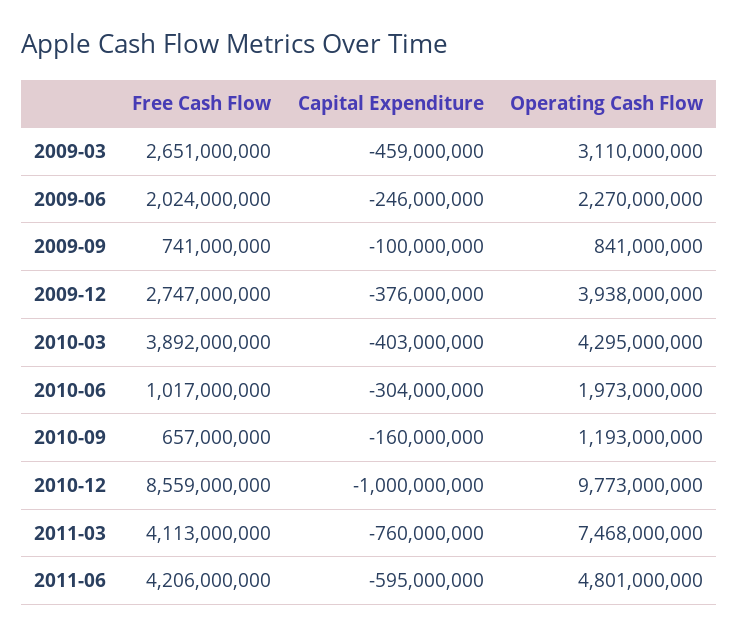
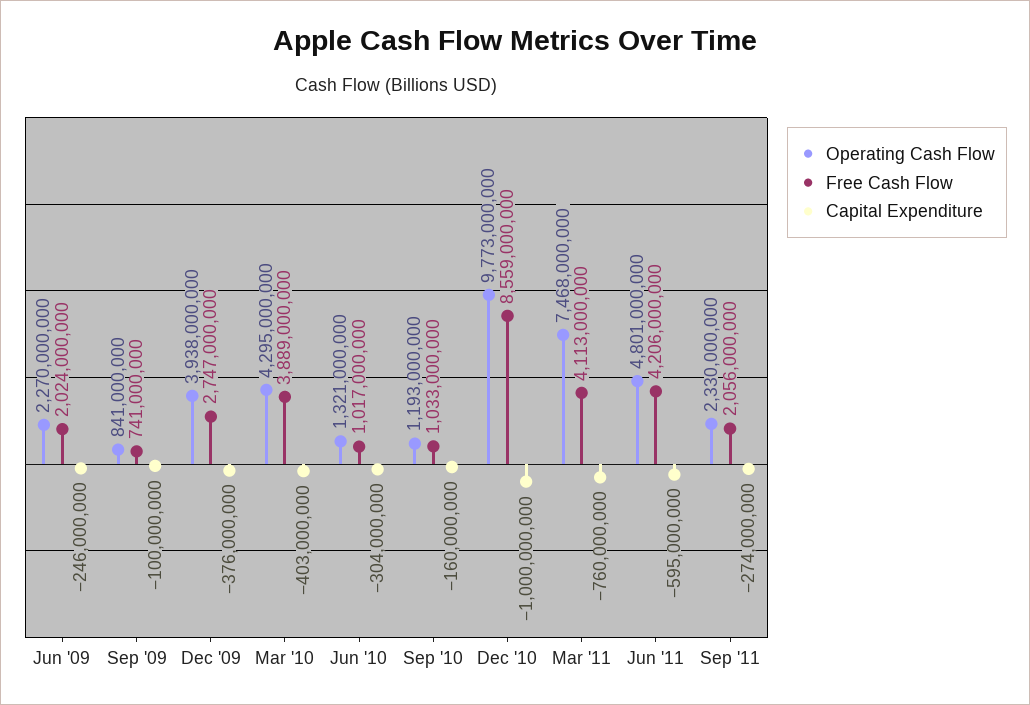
Free Cash Flow, 2009-03: 2651000000 -> none
Capital Expenditure, 2009-03: -459000000 -> none
Operating Cash Flow, 2009-03: 3110000000 -> none
Free Cash Flow, 2010-03: 3892000000 -> 3889000000
Operating Cash Flow, 2010-06: 1973000000 -> 1321000000
Free Cash Flow, 2010-09: 657000000 -> 1033000000
Operating Cash Flow, Sep '11: none -> 2330000000
Free Cash Flow, Sep '11: none -> 2056000000
Capital Expenditure, Sep '11: none -> -274000000

